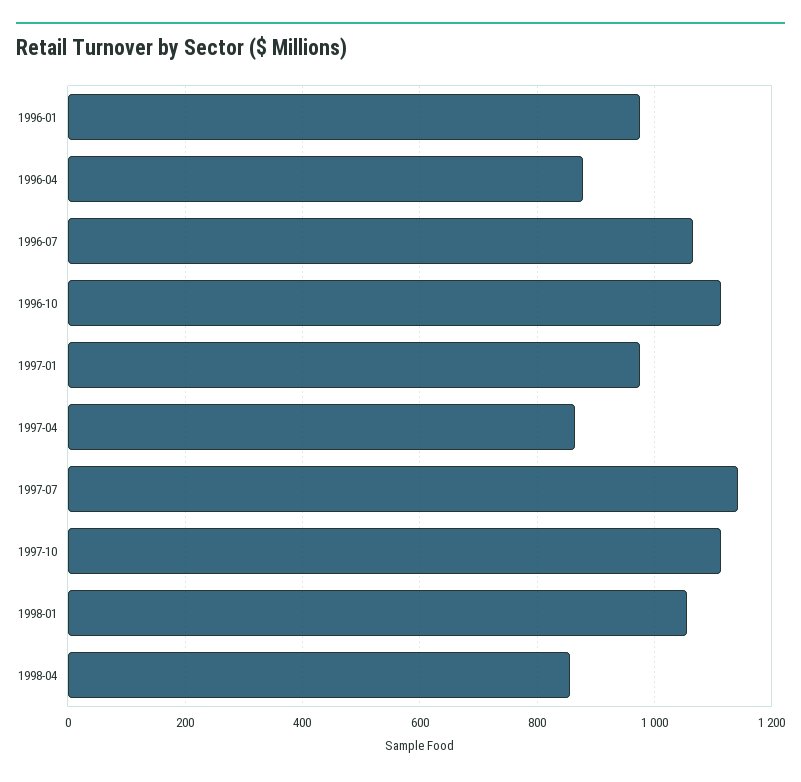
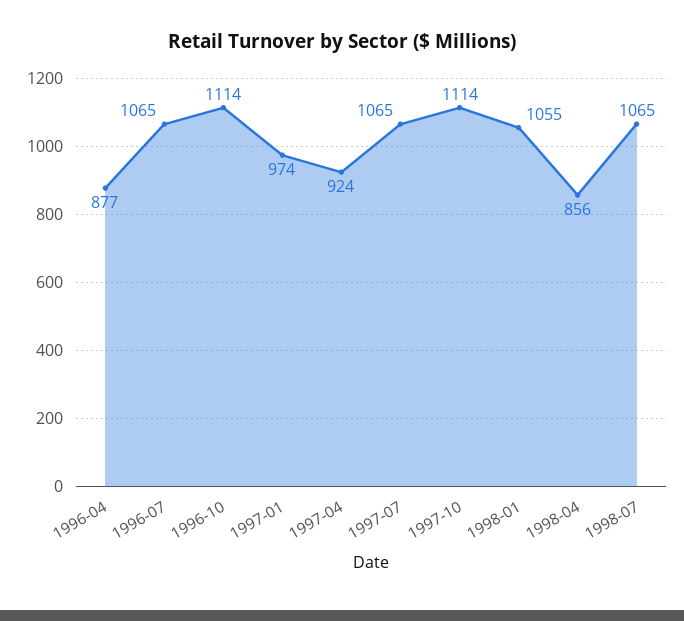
1996-01: 980 -> none
1997-04: 860 -> 924
1997-07: 1140 -> 1065
1998-07: none -> 1065

